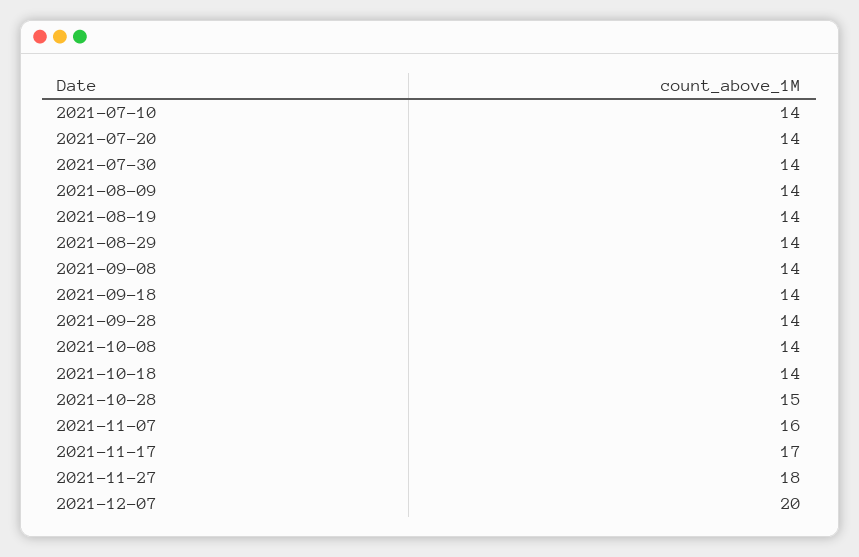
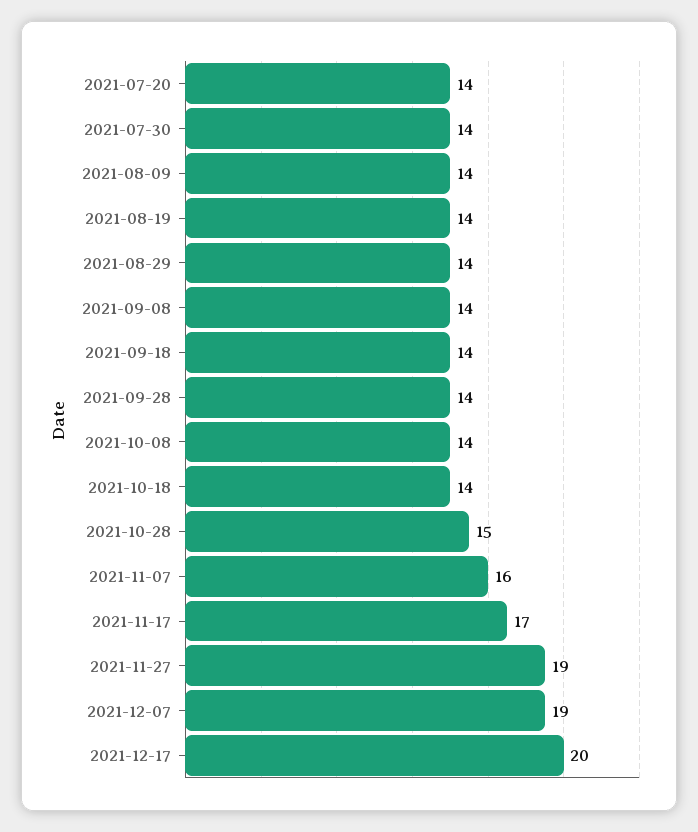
2021-07-10: 14 -> none
2021-11-27: 18 -> 19
2021-12-07: 20 -> 19
2021-12-17: none -> 20

